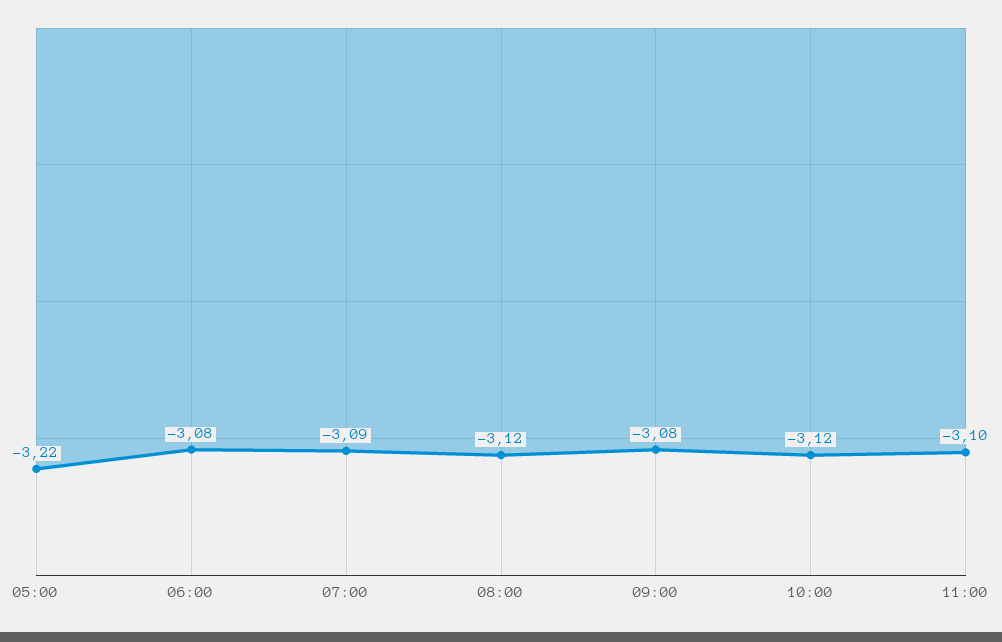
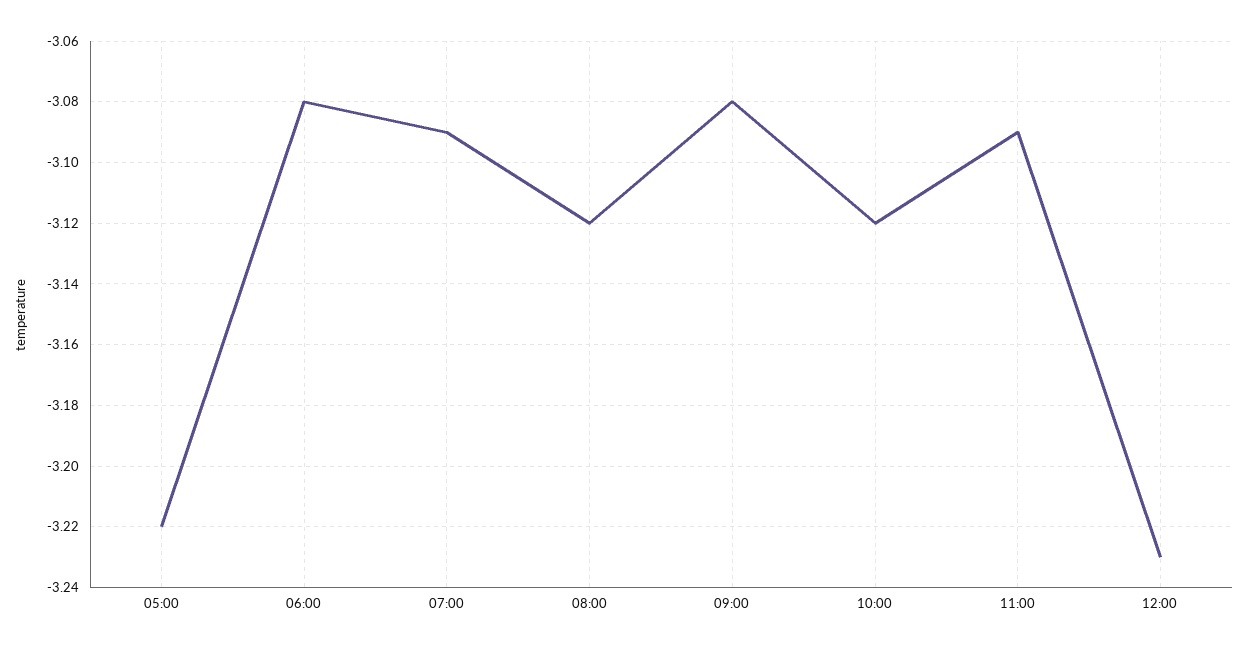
11:00: -3.1 -> -3.09
12:00: none -> -3.23

